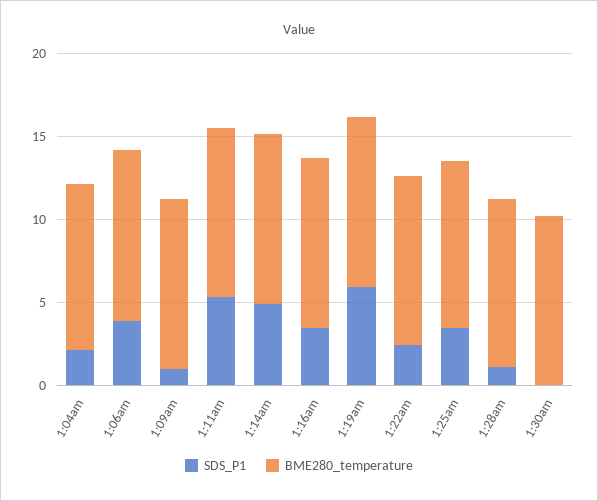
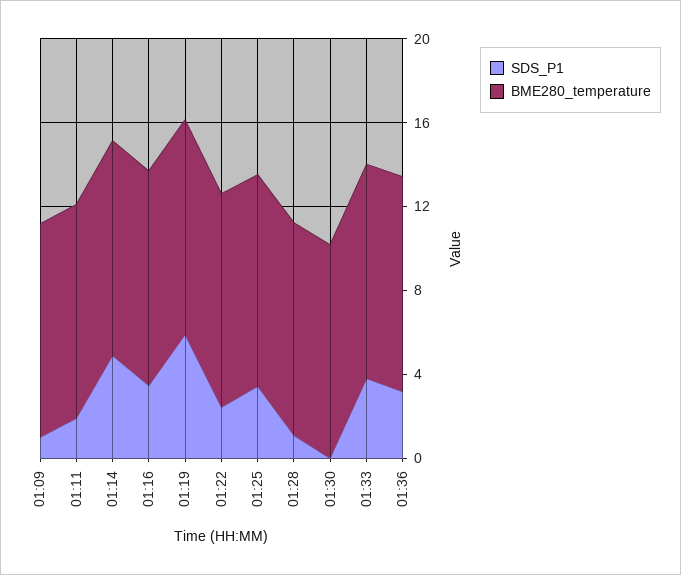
SDS_P1, 1:04am: 2 -> none
BME280_temperature, 1:04am: 10 -> none
SDS_P1, 1:06am: 4 -> none
BME280_temperature, 1:06am: 10 -> none
SDS_P1, 1:11am: 5 -> 2
SDS_P1, 01:33: none -> 4
BME280_temperature, 01:33: none -> 10
SDS_P1, 01:36: none -> 3
BME280_temperature, 01:36: none -> 10

